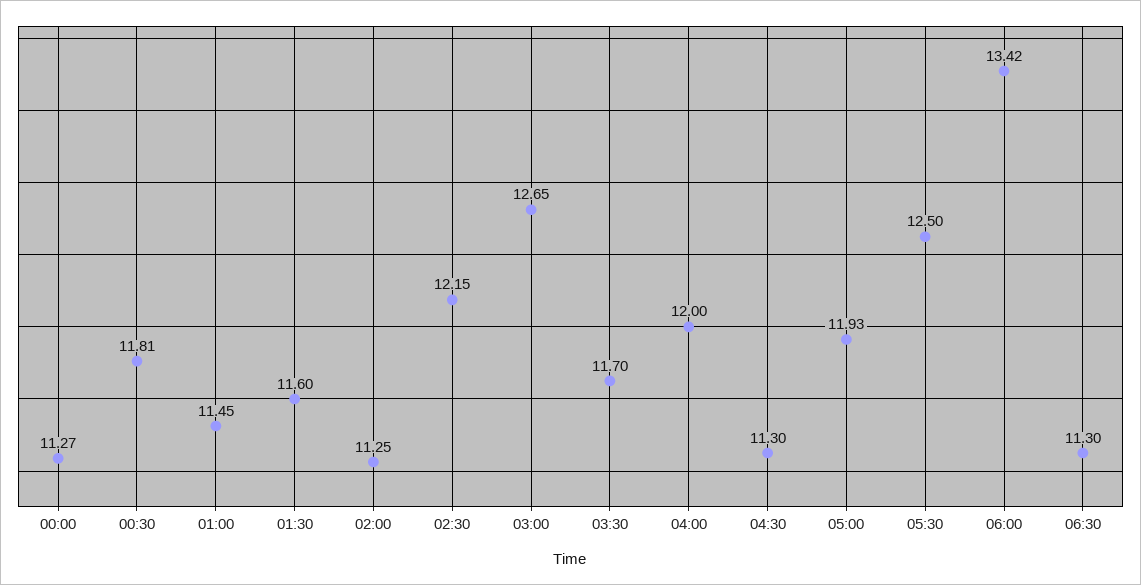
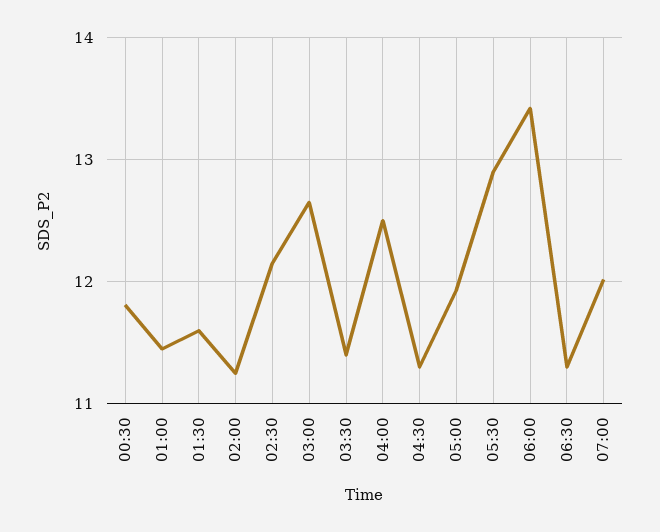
00:00: 11.27 -> none
03:30: 11.7 -> 11.4
04:00: 12 -> 12.5
05:30: 12.5 -> 12.9
07:00: none -> 12

